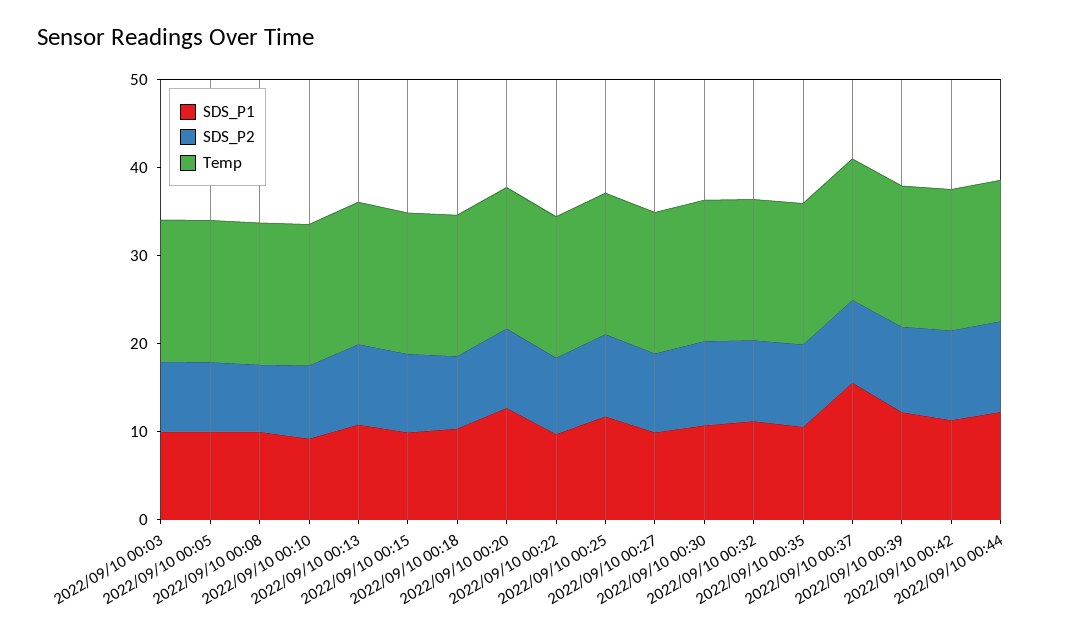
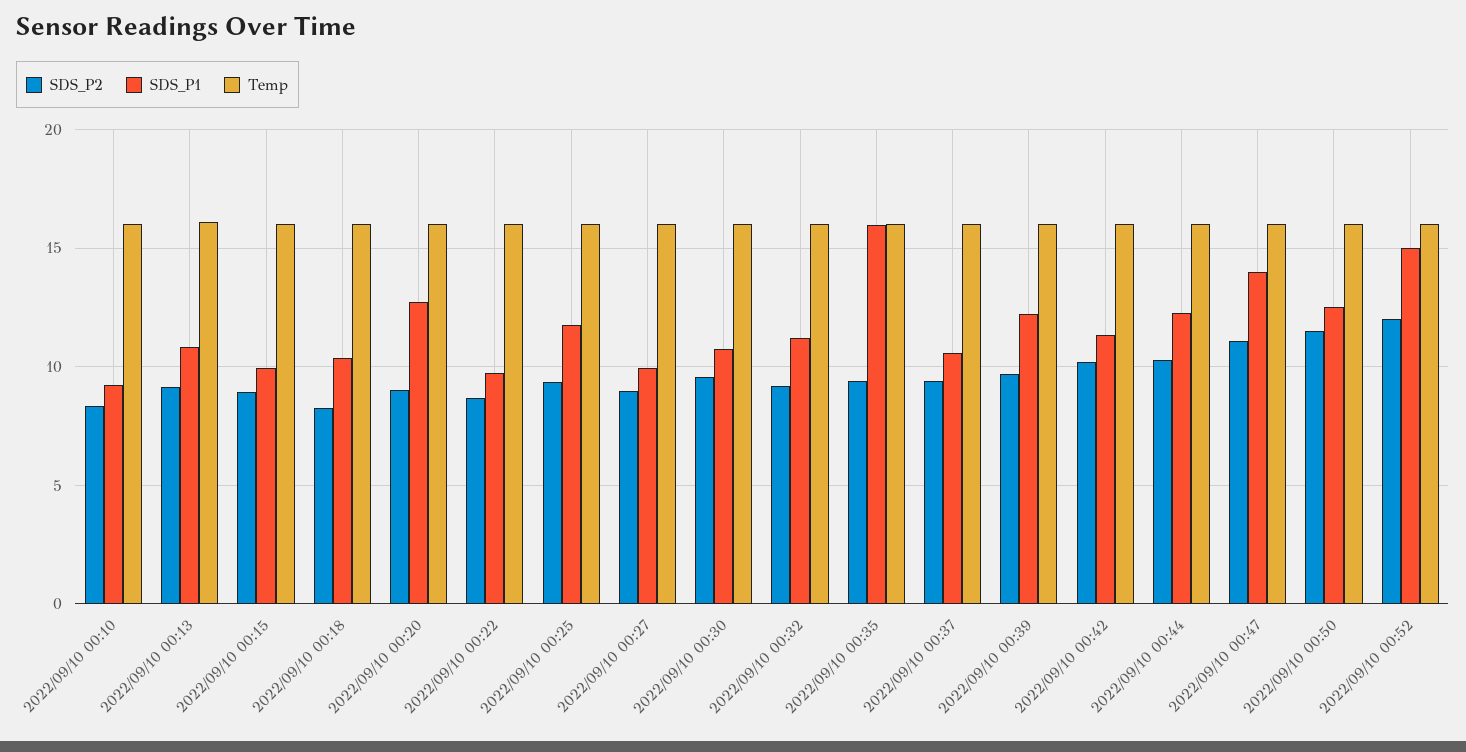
SDS_P1, 2022/09/10 00:03: 10 -> none
SDS_P2, 2022/09/10 00:03: 8 -> none
Temp, 2022/09/10 00:03: 16 -> none
SDS_P1, 2022/09/10 00:05: 10 -> none
SDS_P2, 2022/09/10 00:05: 8 -> none
Temp, 2022/09/10 00:05: 16 -> none
SDS_P1, 2022/09/10 00:08: 10 -> none
SDS_P2, 2022/09/10 00:08: 8 -> none
Temp, 2022/09/10 00:08: 16 -> none
SDS_P1, 2022/09/10 00:35: 10 -> 16
SDS_P1, 2022/09/10 00:37: 16 -> 10.5
SDS_P2, 2022/09/10 00:47: none -> 11
SDS_P1, 2022/09/10 00:47: none -> 14
Temp, 2022/09/10 00:47: none -> 16
SDS_P2, 2022/09/10 00:50: none -> 11.5
SDS_P1, 2022/09/10 00:50: none -> 12.5
Temp, 2022/09/10 00:50: none -> 16
SDS_P2, 2022/09/10 00:52: none -> 12
SDS_P1, 2022/09/10 00:52: none -> 15
Temp, 2022/09/10 00:52: none -> 16

